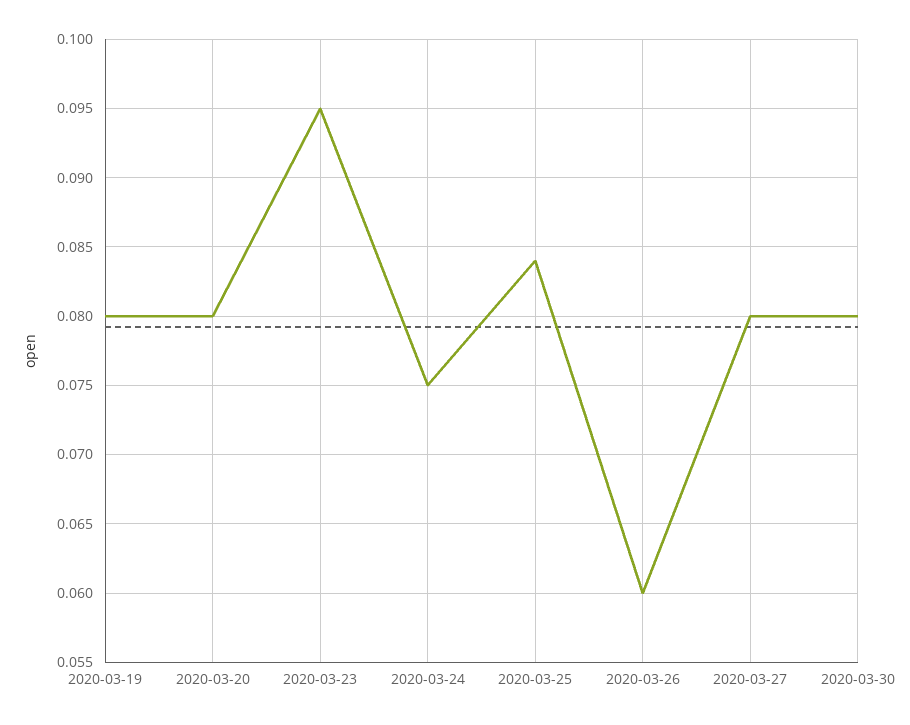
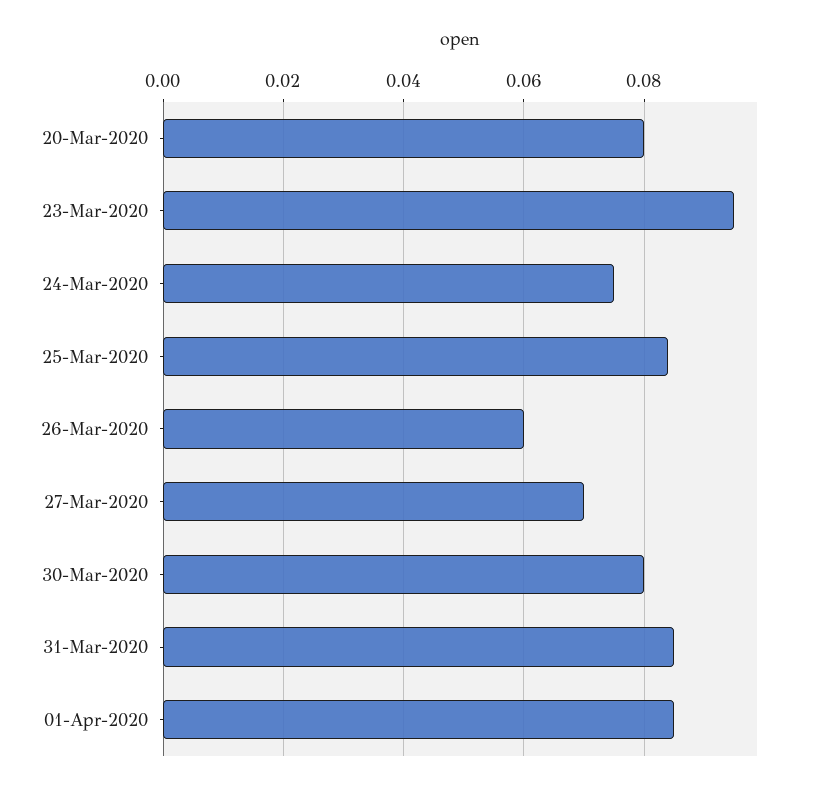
2020-03-19: 0.08 -> none
2020-03-27: 0.08 -> 0.07
31-Mar-2020: none -> 0.085
01-Apr-2020: none -> 0.085

